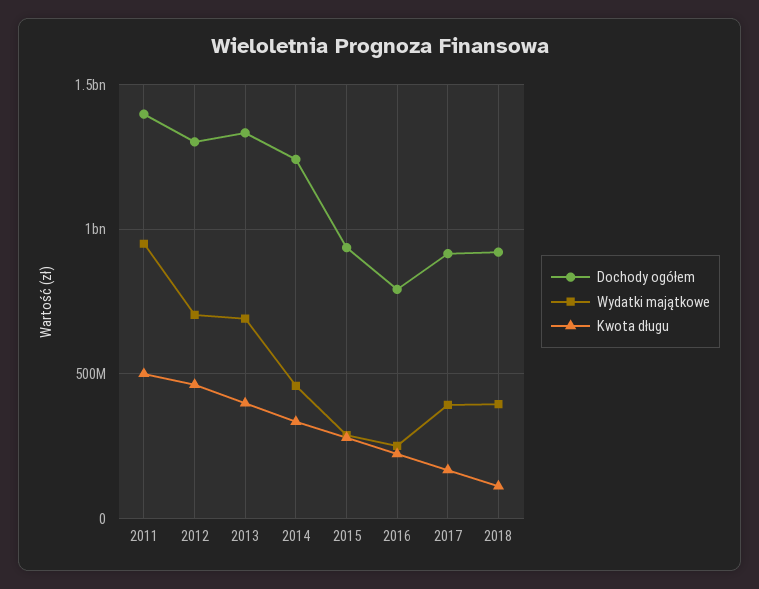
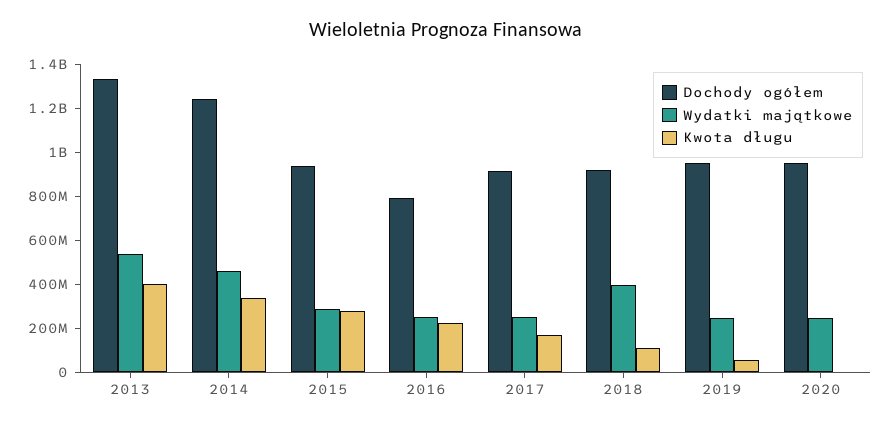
Dochody ogółem, 2011: 1400000000 -> none
Wydatki majątkowe, 2011: 950000000 -> none
Kwota długu, 2011: 500000000 -> none
Dochody ogółem, 2012: 1300000000 -> none
Wydatki majątkowe, 2012: 700000000 -> none
Kwota długu, 2012: 450000000 -> none
Wydatki majątkowe, 2013: 700000000 -> 550000000
Wydatki majątkowe, 2017: 400000000 -> 250000000
Dochody ogółem, 2019: none -> 950000000
Wydatki majątkowe, 2019: none -> 250000000
Kwota długu, 2019: none -> 50000000
Dochody ogółem, 2020: none -> 950000000
Wydatki majątkowe, 2020: none -> 250000000
Kwota długu, 2020: none -> 0

